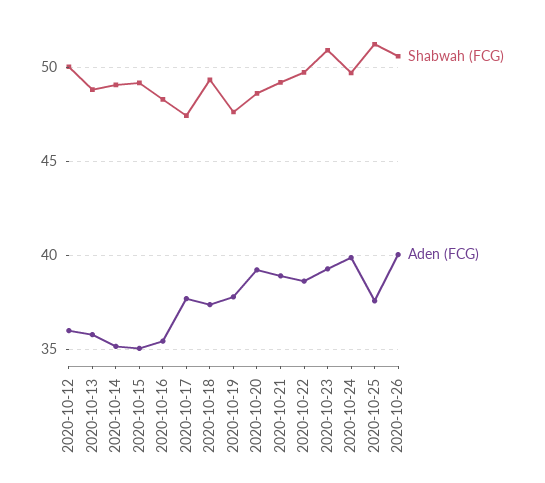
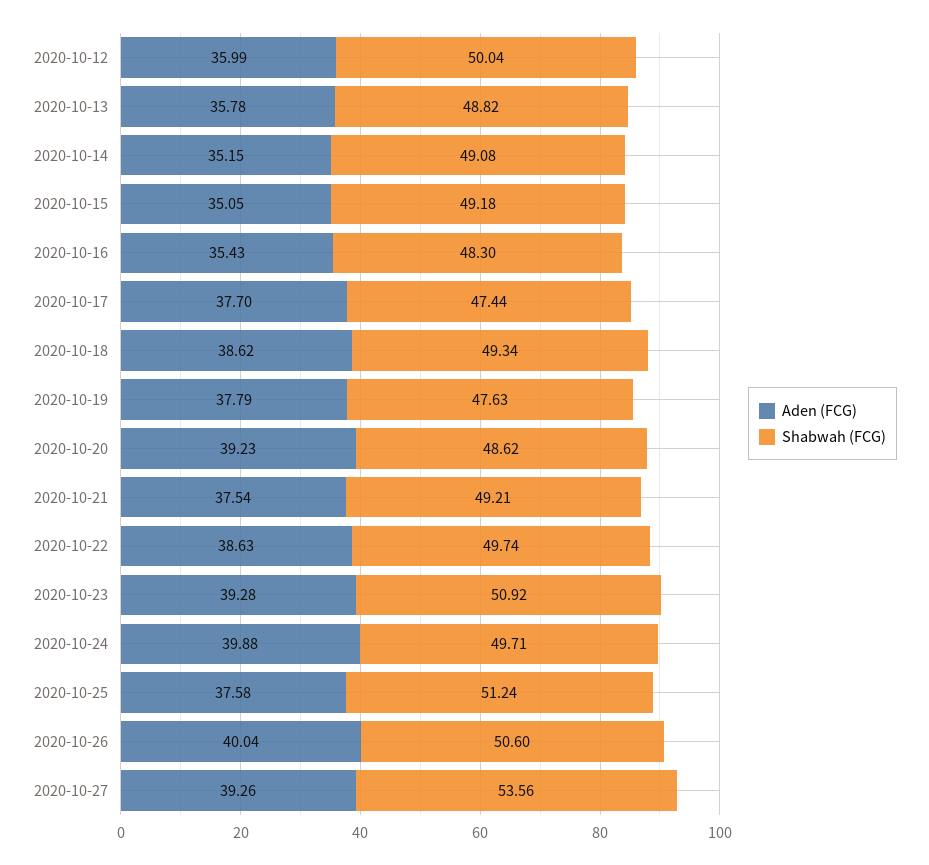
Aden (FCG), 2020-10-18: 37.5 -> 38.62
Aden (FCG), 2020-10-21: 39 -> 37.54
Aden (FCG), 2020-10-27: none -> 39.26
Shabwah (FCG), 2020-10-27: none -> 53.56

